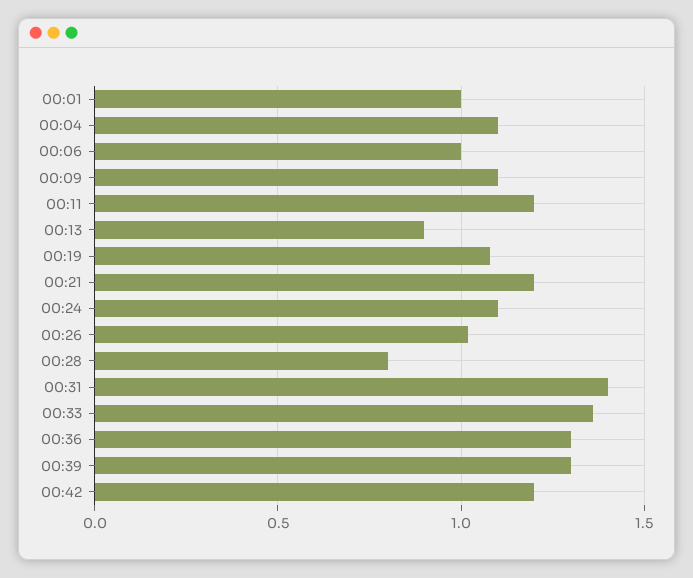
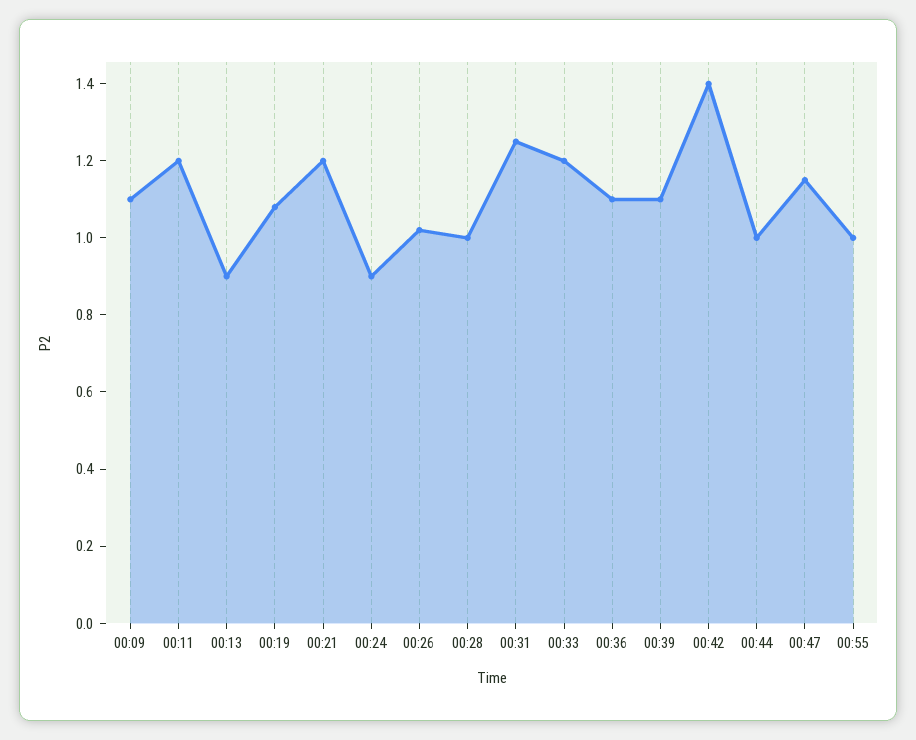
00:01: 1 -> none
00:04: 1.1 -> none
00:06: 1 -> none
00:24: 1.1 -> 0.9
00:28: 0.8 -> 1
00:31: 1.4 -> 1.25
00:33: 1.35 -> 1.2
00:36: 1.3 -> 1.1
00:39: 1.3 -> 1.1
00:42: 1.2 -> 1.4
00:44: none -> 1
00:47: none -> 1.15
00:55: none -> 1

